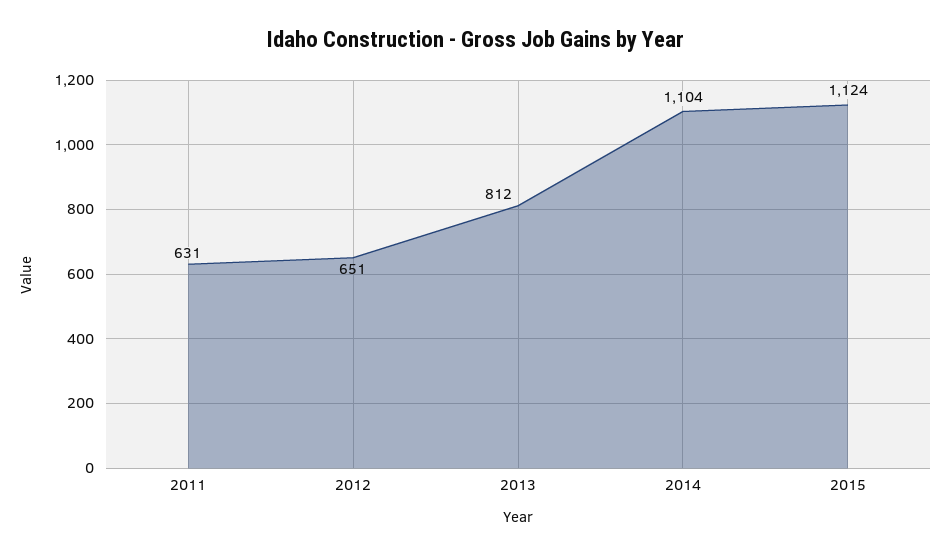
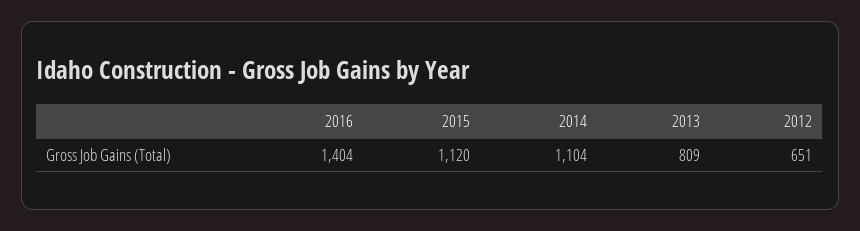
2011: 631 -> none
2013: 812 -> 809
2015: 1124 -> 1120
2016: none -> 1404

